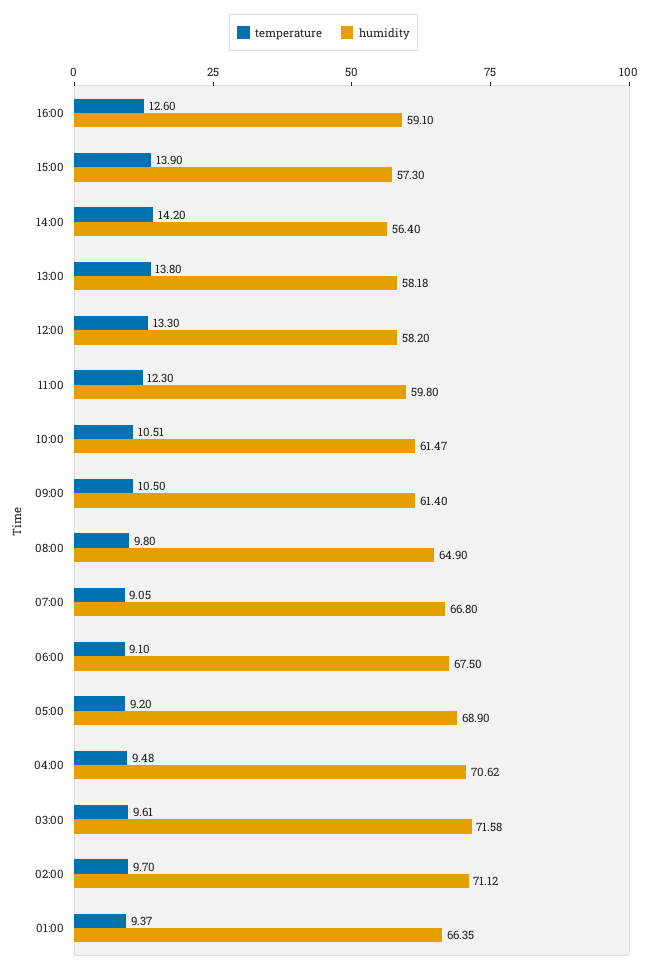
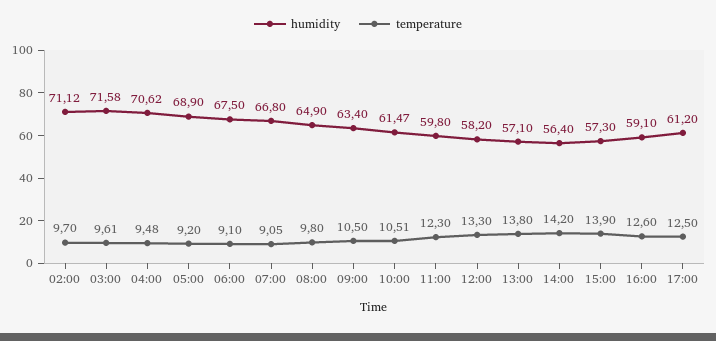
humidity, 13:00: 58.18 -> 57.1
humidity, 09:00: 61.4 -> 63.4
temperature, 01:00: 9.37 -> none
humidity, 01:00: 66.35 -> none
humidity, 17:00: none -> 61.2
temperature, 17:00: none -> 12.5

